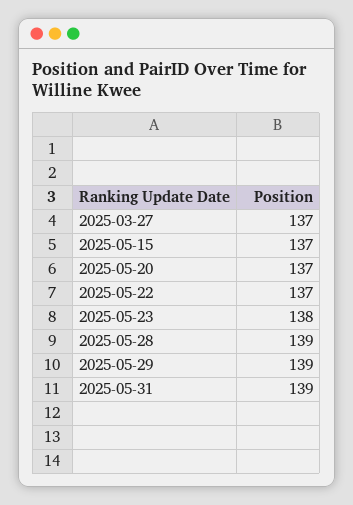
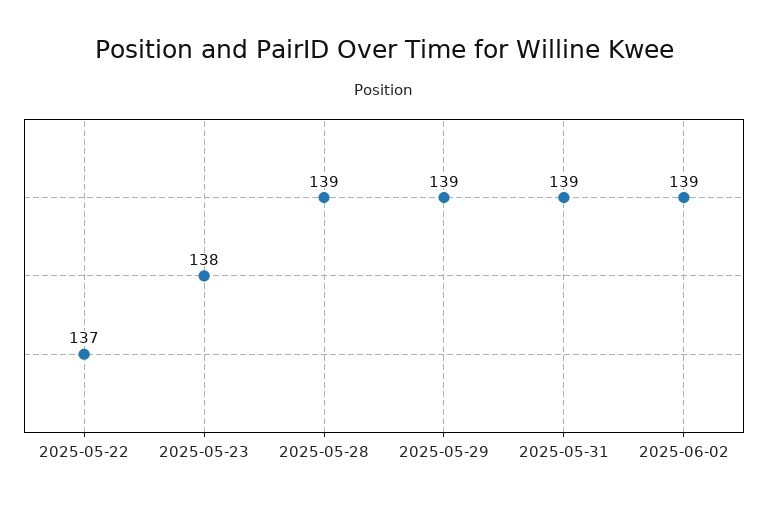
2025-03-27: 137 -> none
2025-05-15: 137 -> none
2025-05-20: 137 -> none
2025-06-02: none -> 139

